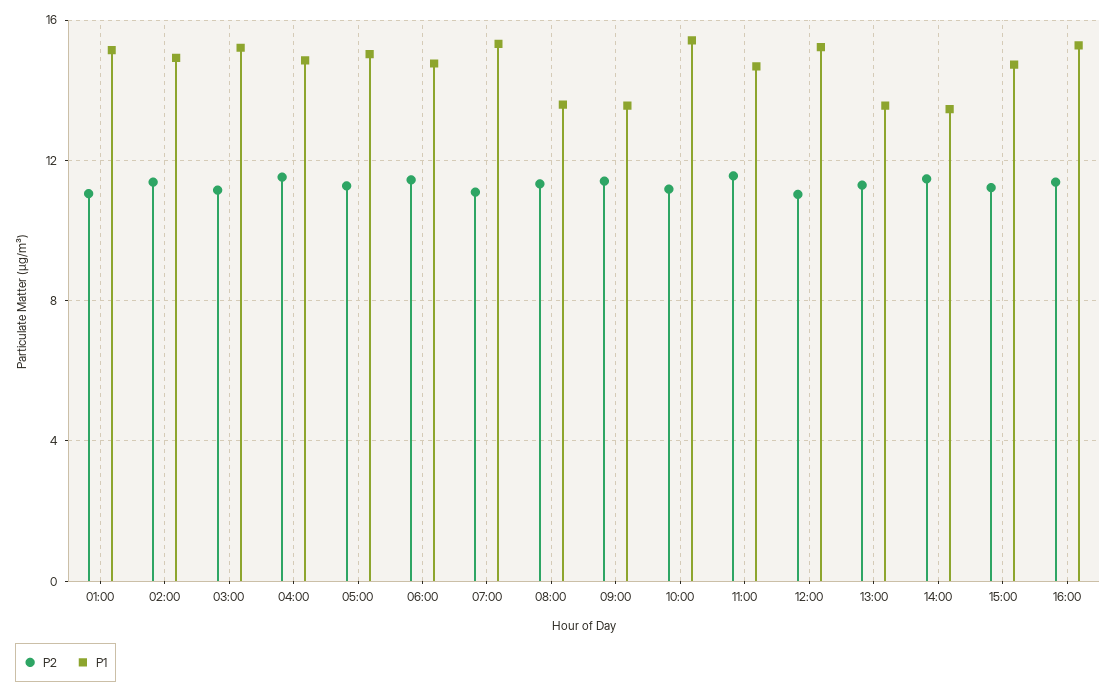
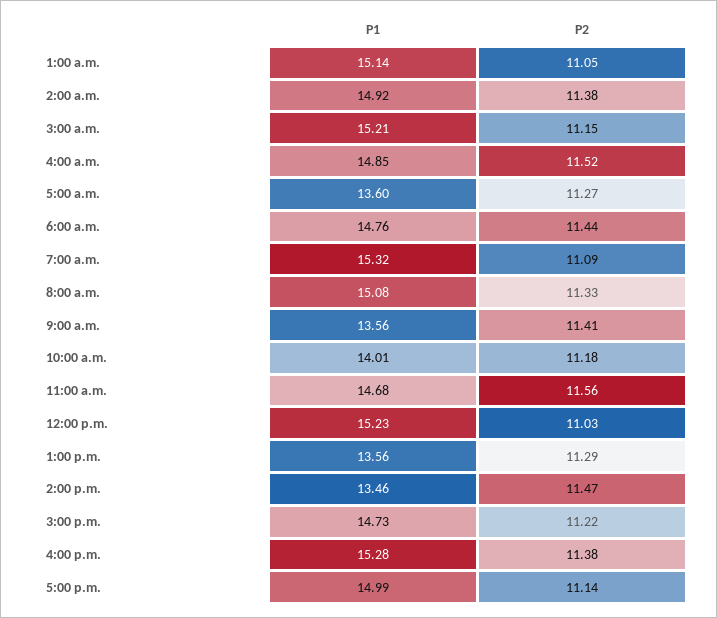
P1, 05:00: 15 -> 13.6
P1, 08:00: 13.5 -> 15.08
P1, 10:00: 15.5 -> 14.01
P1, 5:00 p.m.: none -> 14.99
P2, 5:00 p.m.: none -> 11.14

